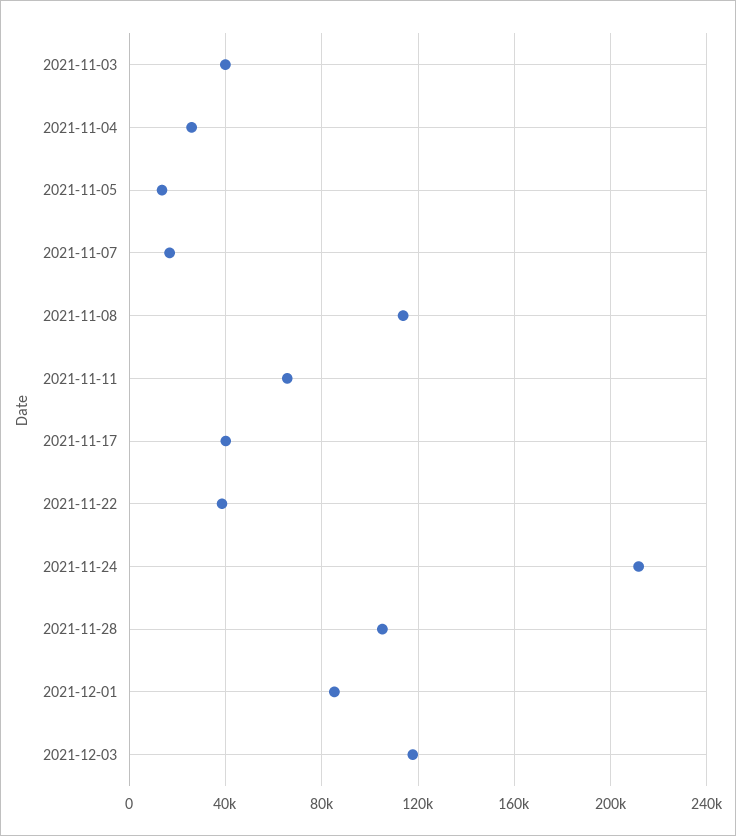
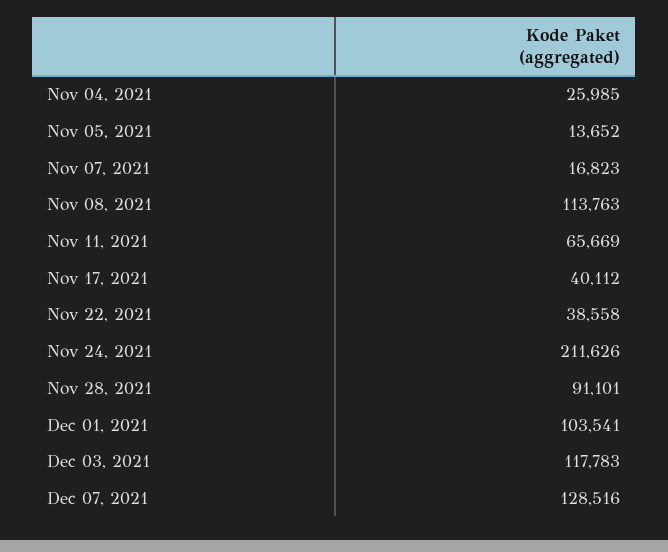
2021-11-03: 40000 -> none
2021-11-28: 105000 -> 91101
2021-12-01: 85000 -> 103541
Dec 07, 2021: none -> 128516

